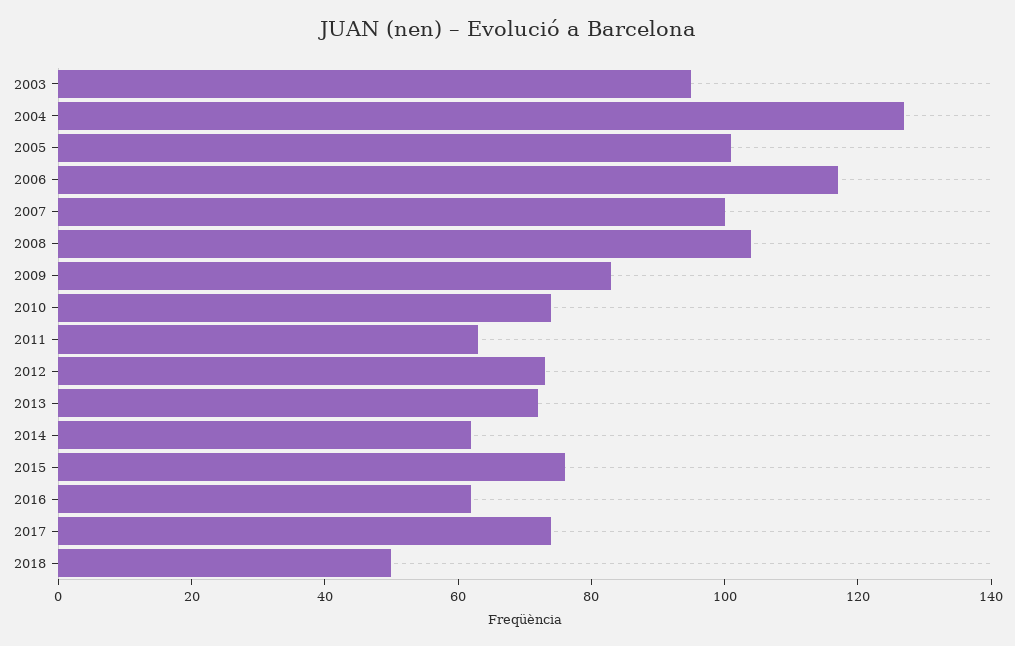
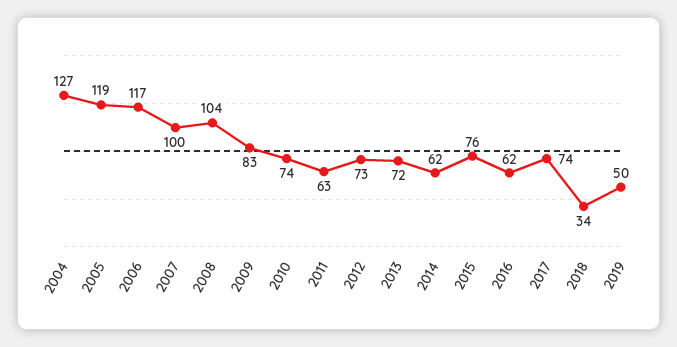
2003: 95 -> none
2005: 100 -> 119
2018: 50 -> 34
2019: none -> 50

